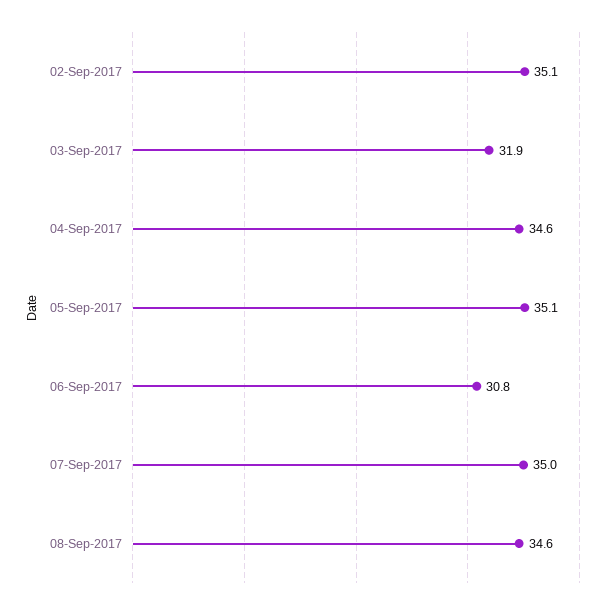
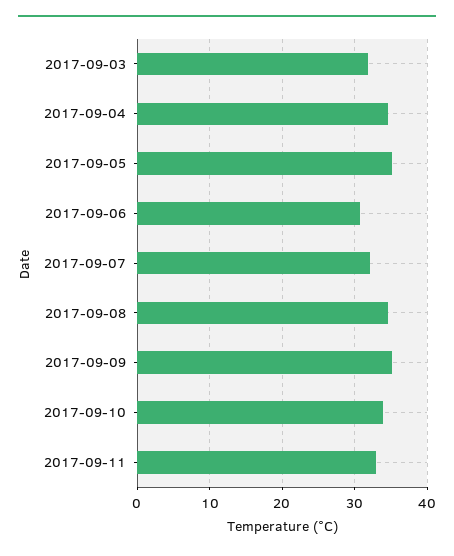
02-Sep-2017: 35.1 -> none
07-Sep-2017: 35 -> 32
2017-09-09: none -> 35
2017-09-10: none -> 34
2017-09-11: none -> 33

